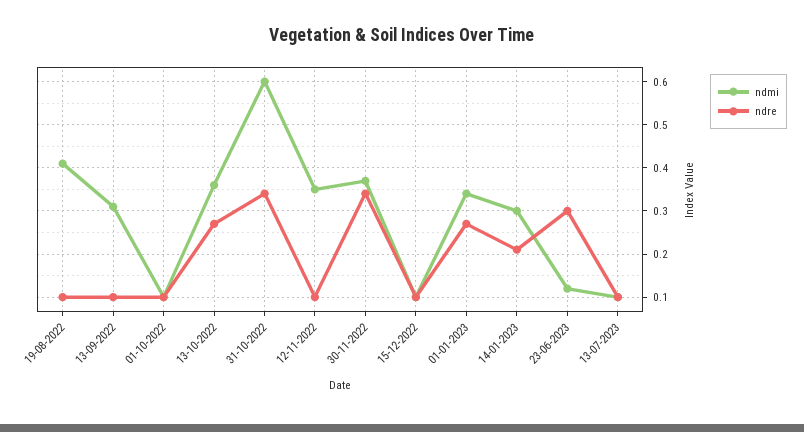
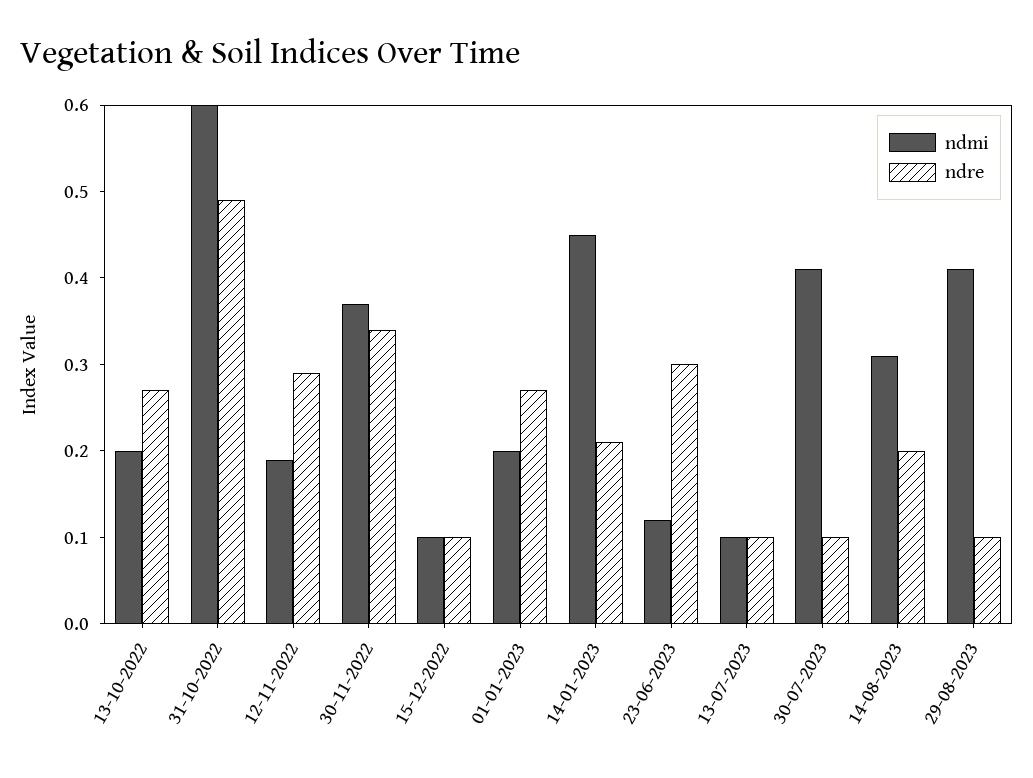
ndmi, 19-08-2022: 0.4 -> none
ndre, 19-08-2022: 0.1 -> none
ndmi, 13-09-2022: 0.3 -> none
ndre, 13-09-2022: 0.1 -> none
ndmi, 01-10-2022: 0.1 -> none
ndre, 01-10-2022: 0.1 -> none
ndmi, 13-10-2022: 0.35 -> 0.2
ndre, 31-10-2022: 0.35 -> 0.49
ndmi, 12-11-2022: 0.35 -> 0.19
ndre, 12-11-2022: 0.1 -> 0.29
ndmi, 01-01-2023: 0.35 -> 0.2
ndmi, 14-01-2023: 0.3 -> 0.45
ndmi, 30-07-2023: none -> 0.41
ndre, 30-07-2023: none -> 0.1
ndmi, 14-08-2023: none -> 0.31
ndre, 14-08-2023: none -> 0.2
ndmi, 29-08-2023: none -> 0.41
ndre, 29-08-2023: none -> 0.1

